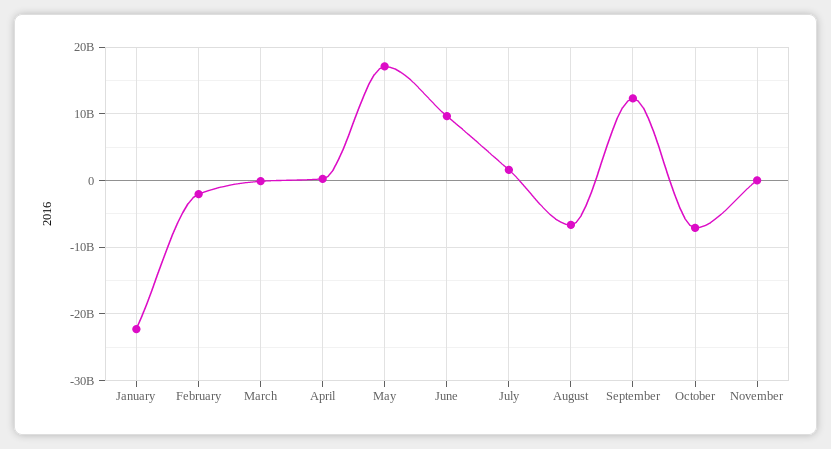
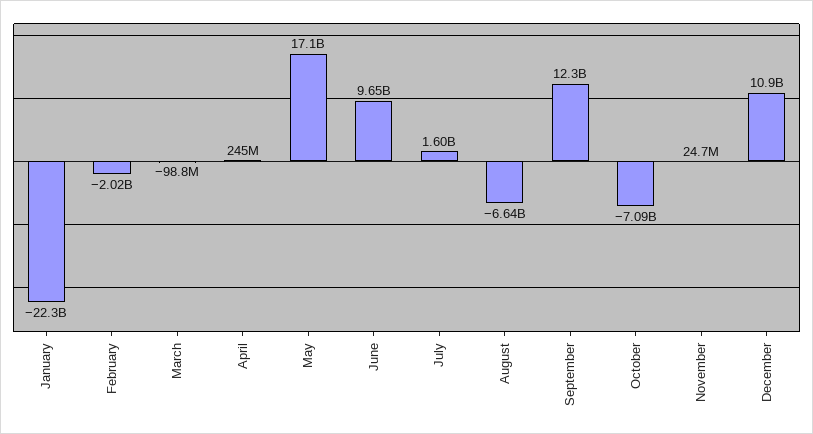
December: none -> 10900000000

